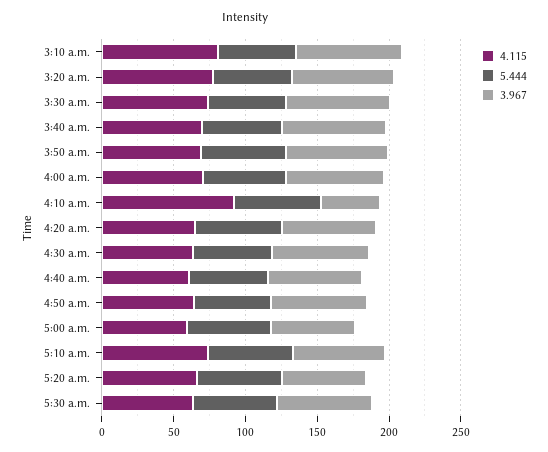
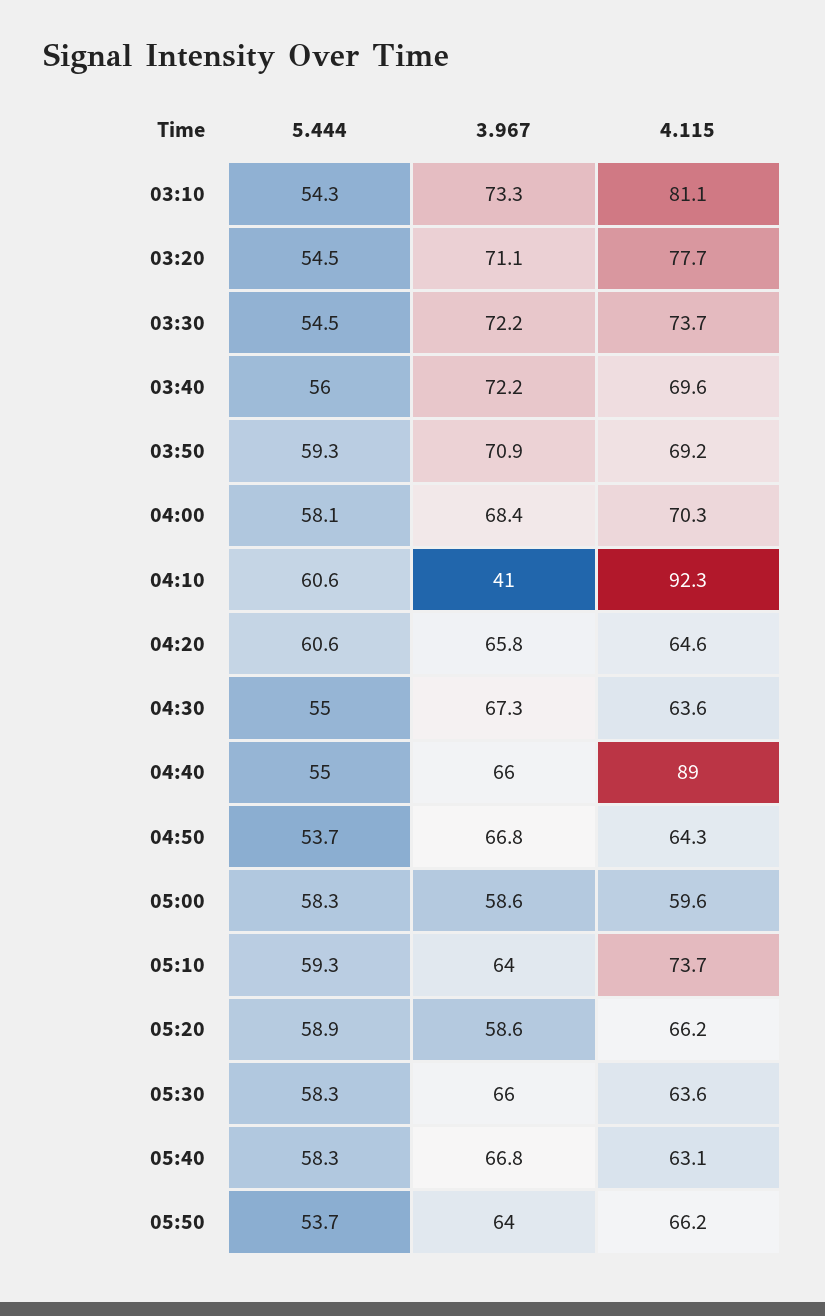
4.115, 4:40 a.m.: 60 -> 89
5.444, 05:40: none -> 58.3
3.967, 05:40: none -> 66.8
4.115, 05:40: none -> 63.1
5.444, 05:50: none -> 53.7
3.967, 05:50: none -> 64
4.115, 05:50: none -> 66.2

